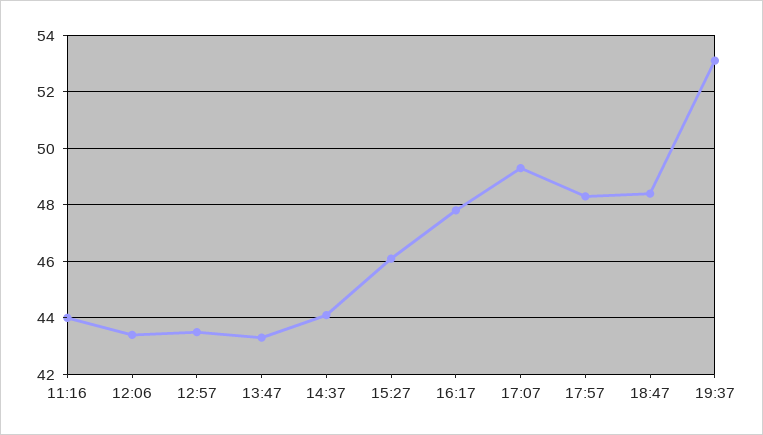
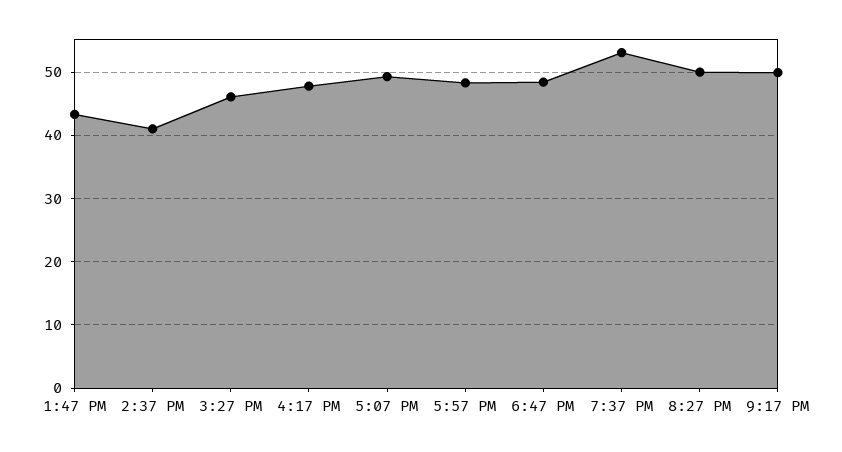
11:16: 44 -> none
12:06: 43.5 -> none
12:57: 43.5 -> none
14:37: 44 -> 41
8:27 PM: none -> 50
9:17 PM: none -> 50

